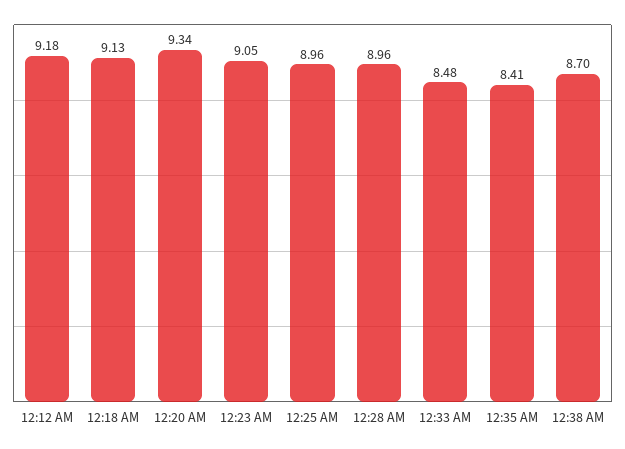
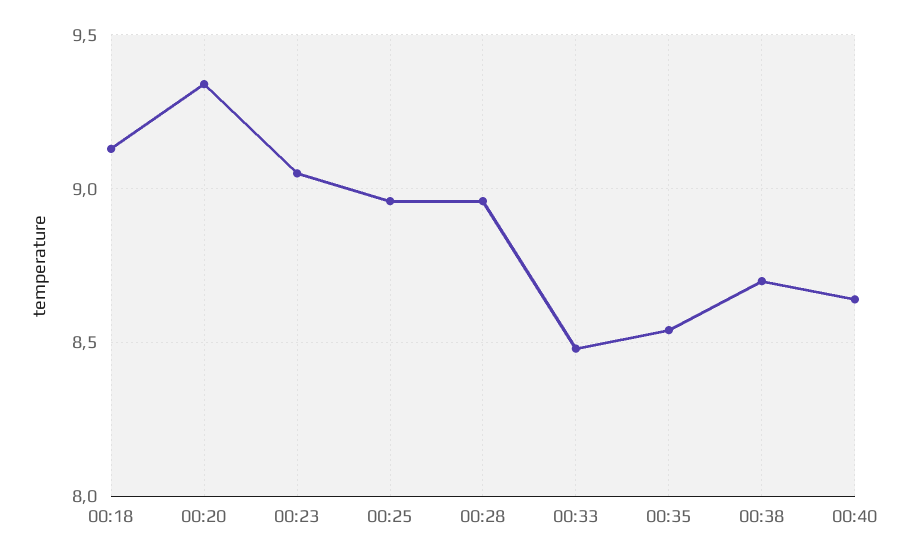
12:12 AM: 9.18 -> none
12:35 AM: 8.41 -> 8.55
00:40: none -> 8.65

